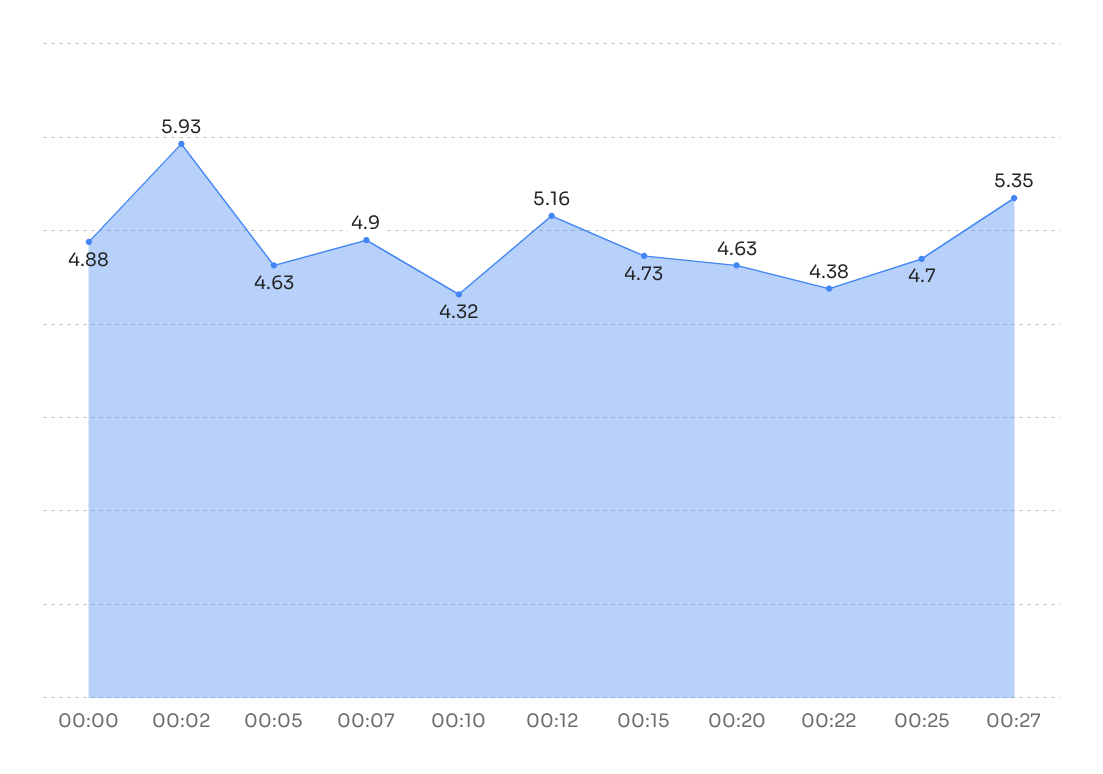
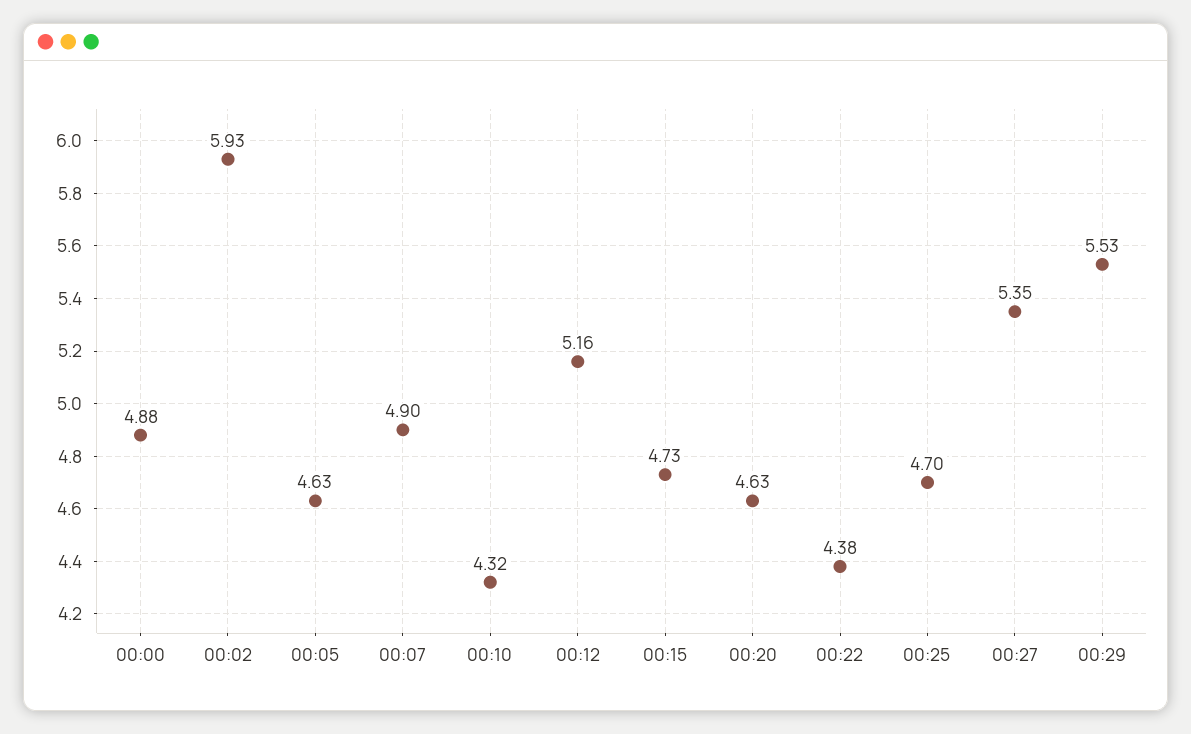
00:29: none -> 5.53

